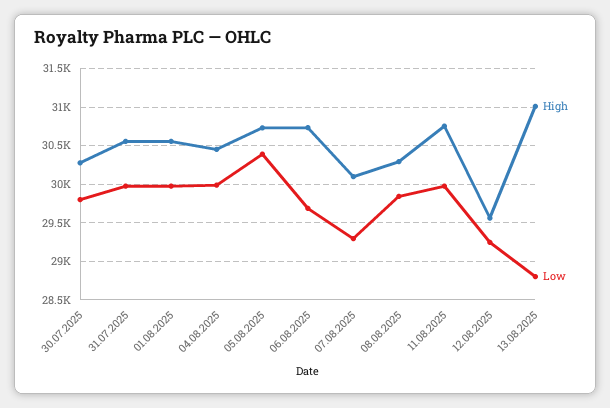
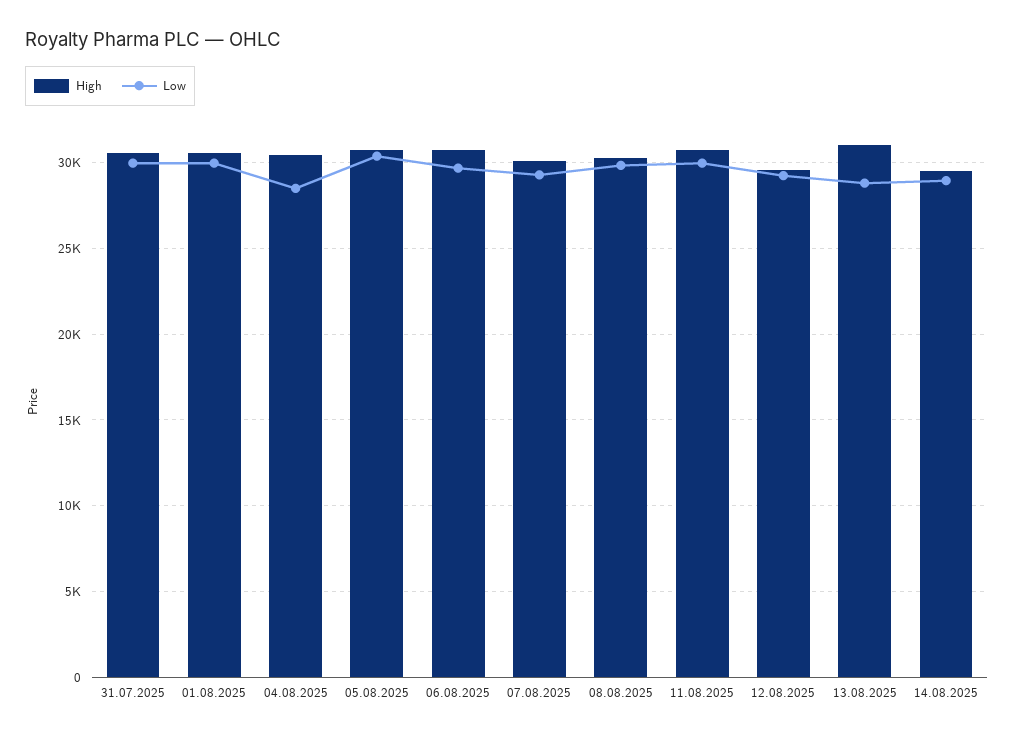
High, 30.07.2025: 30300 -> none
Low, 30.07.2025: 29800 -> none
Low, 04.08.2025: 30000 -> 28500
High, 14.08.2025: none -> 29500
Low, 14.08.2025: none -> 29000

